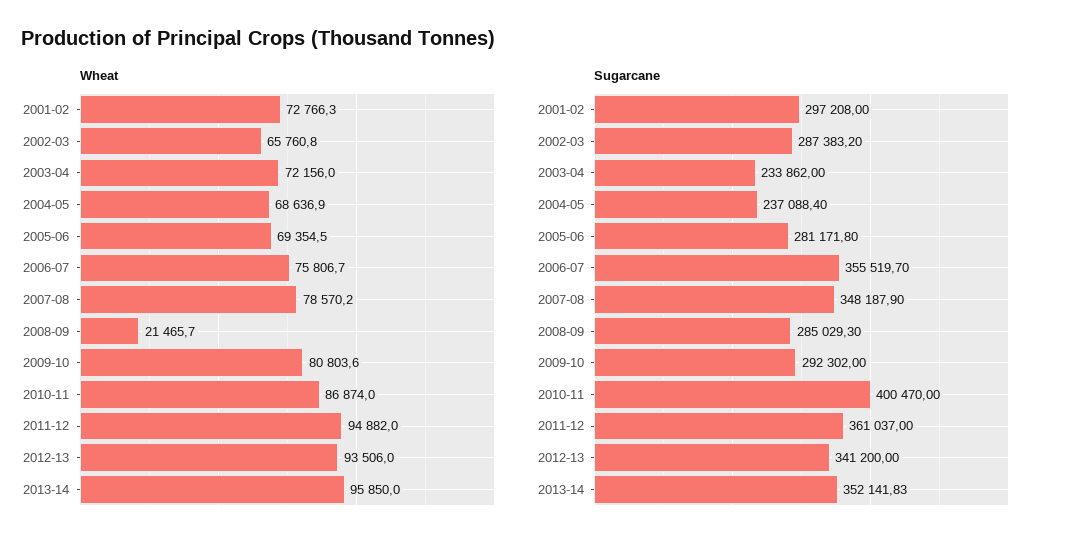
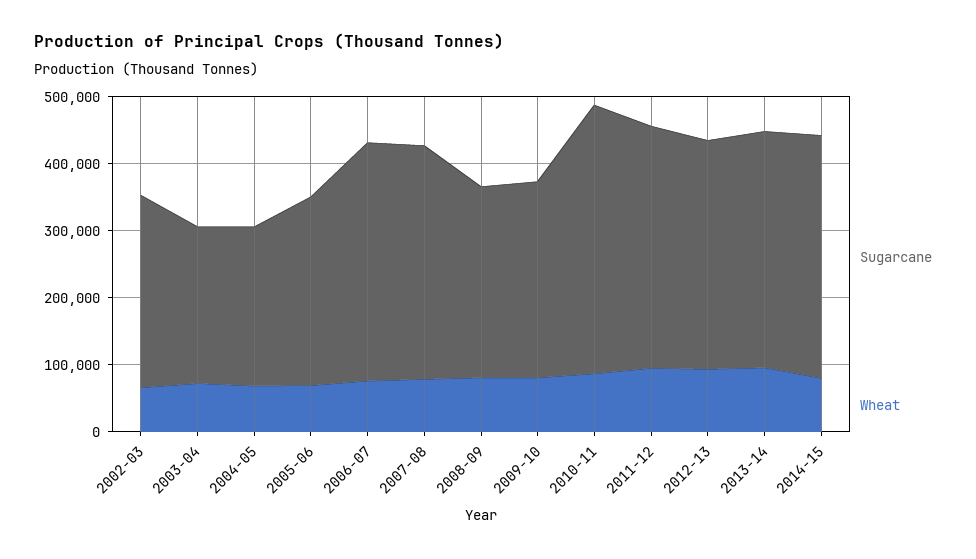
Wheat, 2001-02: 72766.3 -> none
Wheat, 2008-09: 21465.7 -> 80000
Sugarcane, 2001-02: 297208 -> none
Sugarcane, 2014-15: none -> 360000
Wheat, 2014-15: none -> 80000

